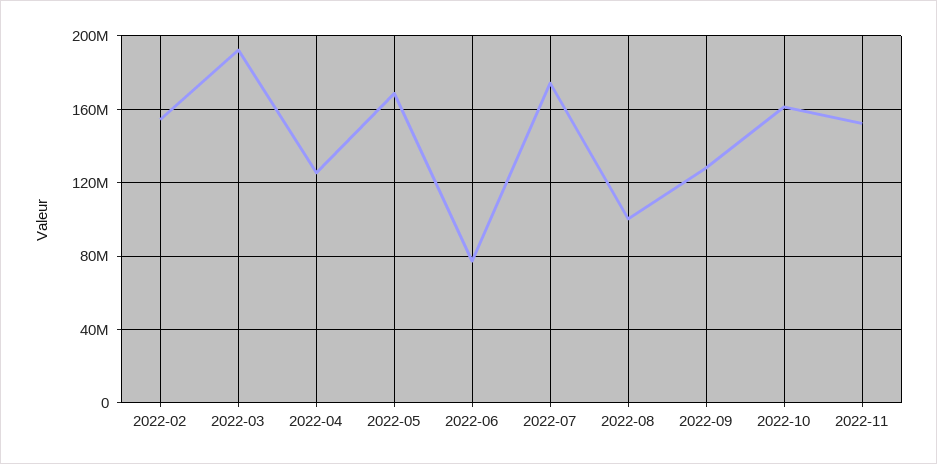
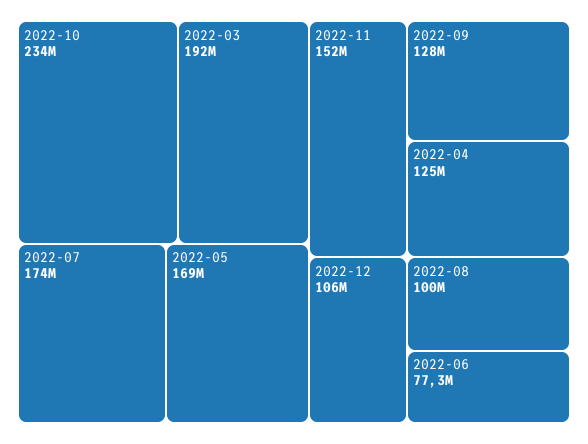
2022-02: 155000000 -> none
2022-10: 160000000 -> 234000000
2022-12: none -> 106000000

